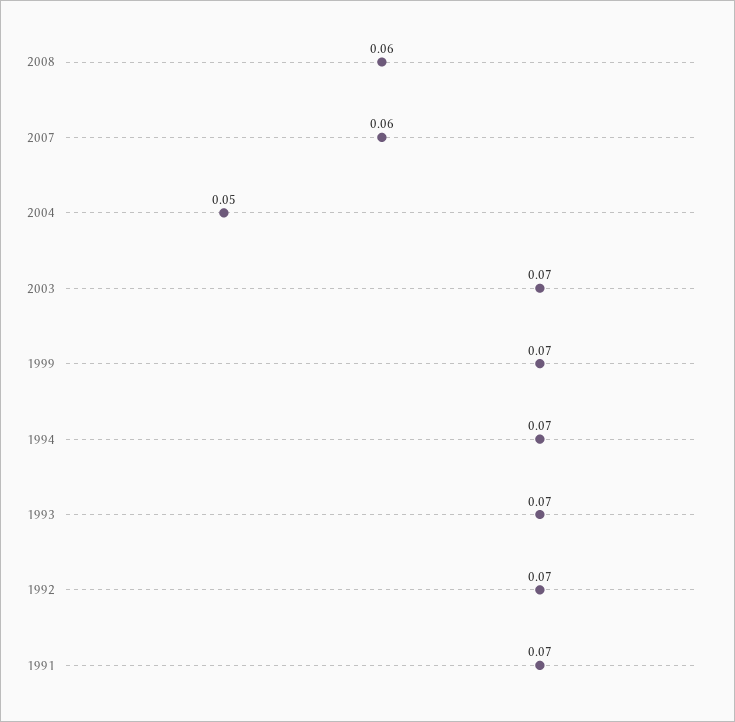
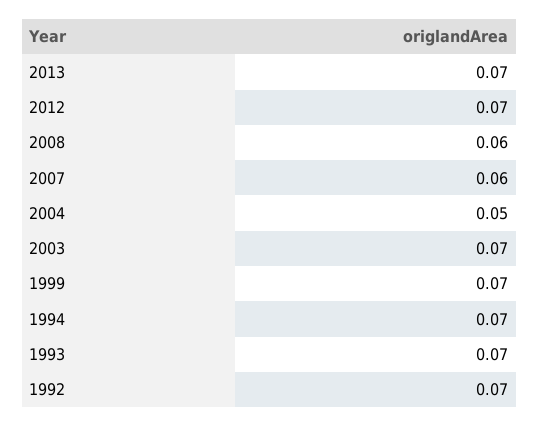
1991: 0.07 -> none
2013: none -> 0.07
2012: none -> 0.07

